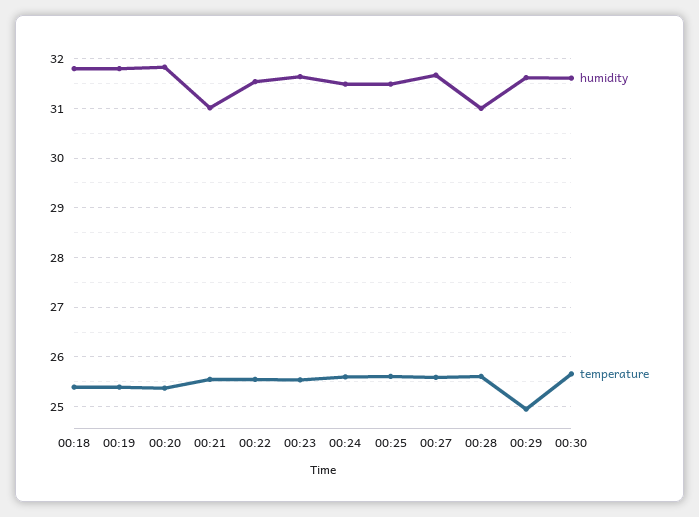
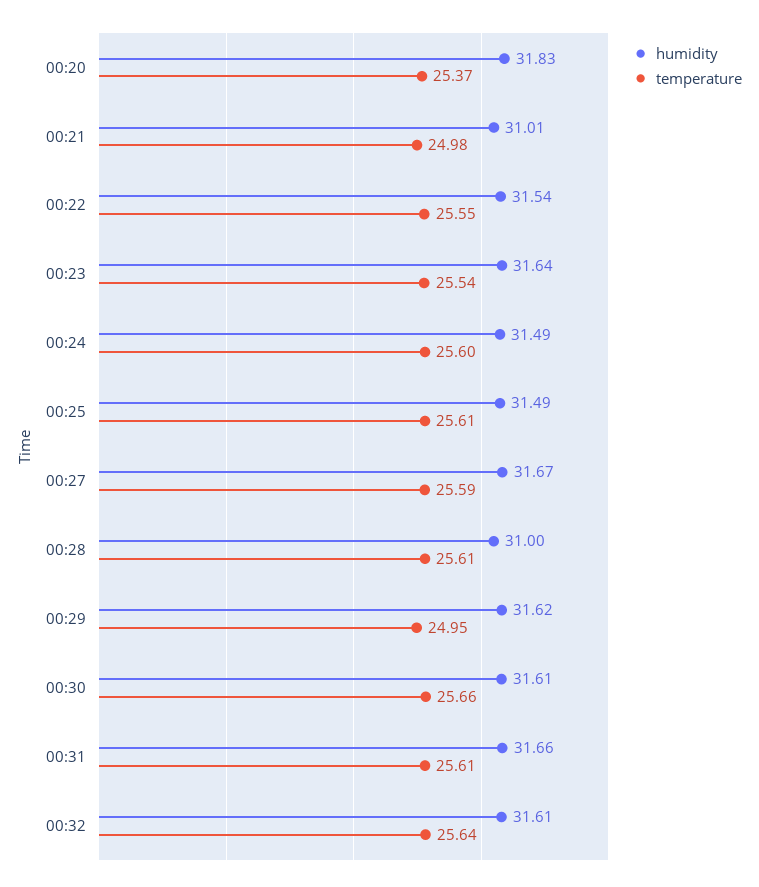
humidity, 00:18: 31.8 -> none
temperature, 00:18: 25.4 -> none
humidity, 00:19: 31.8 -> none
temperature, 00:19: 25.4 -> none
temperature, 00:21: 25.6 -> 24.98
humidity, 00:31: none -> 31.66
temperature, 00:31: none -> 25.61
humidity, 00:32: none -> 31.61
temperature, 00:32: none -> 25.64

